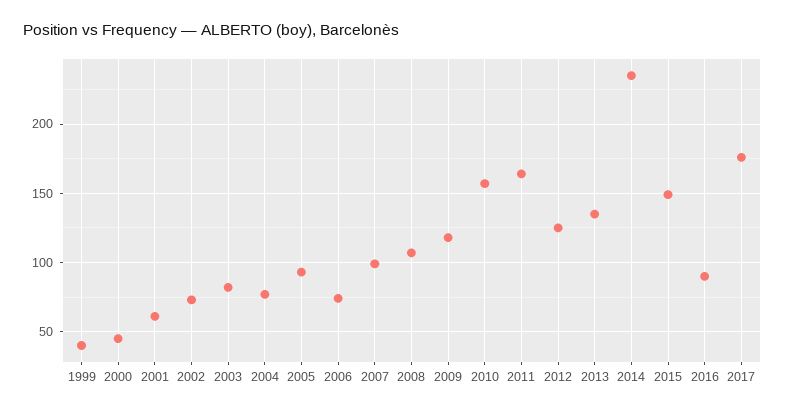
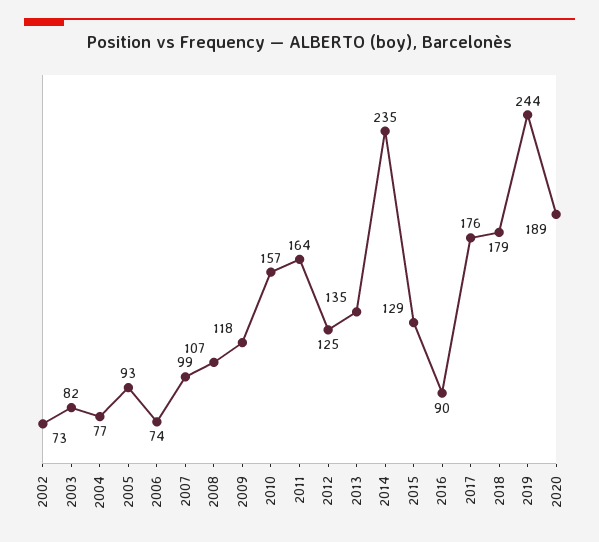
1999: 40 -> none
2000: 45 -> none
2001: 60 -> none
2015: 150 -> 129
2018: none -> 179
2019: none -> 244
2020: none -> 189

